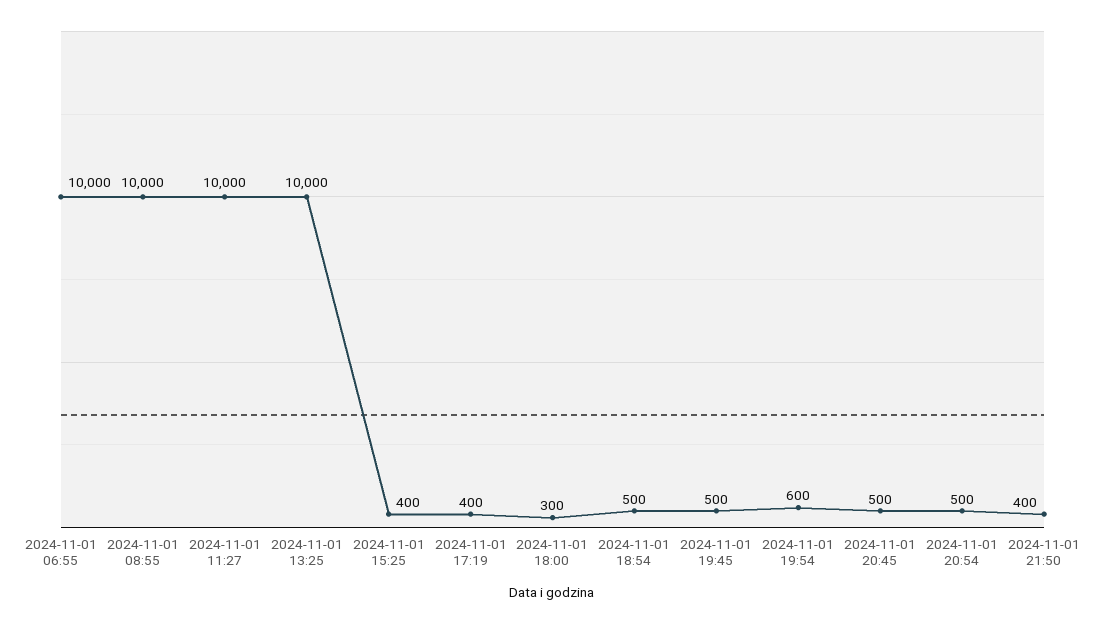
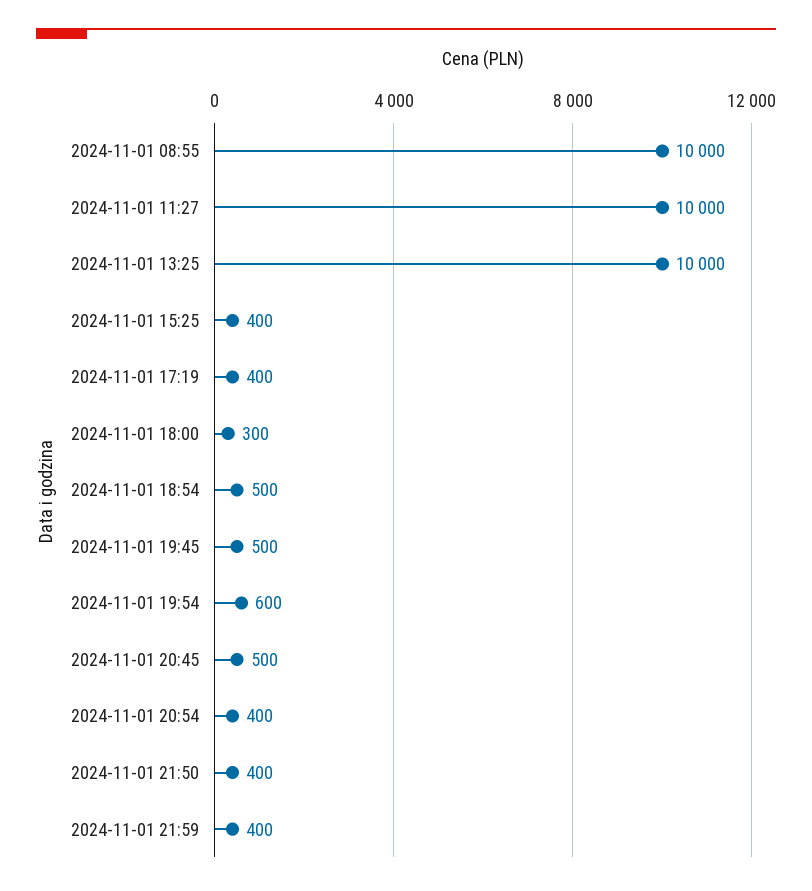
2024-11-01 06:55: 10000 -> none
2024-11-01 20:54: 500 -> 400
2024-11-01 21:59: none -> 400

